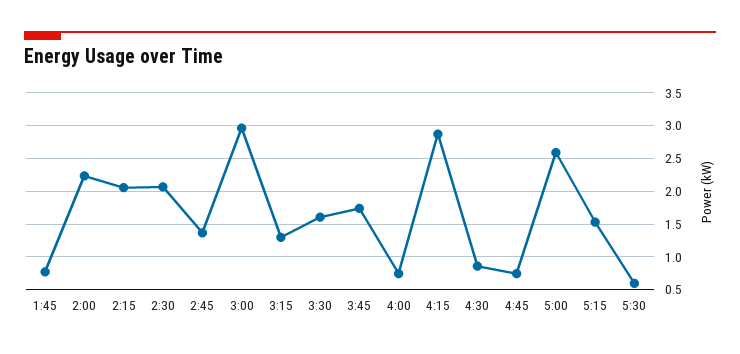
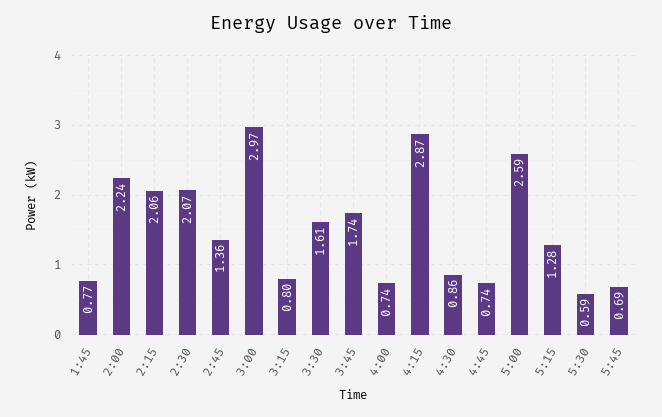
3:15: 1.3 -> 0.8
5:15: 1.5 -> 1.28
5:45: none -> 0.69

